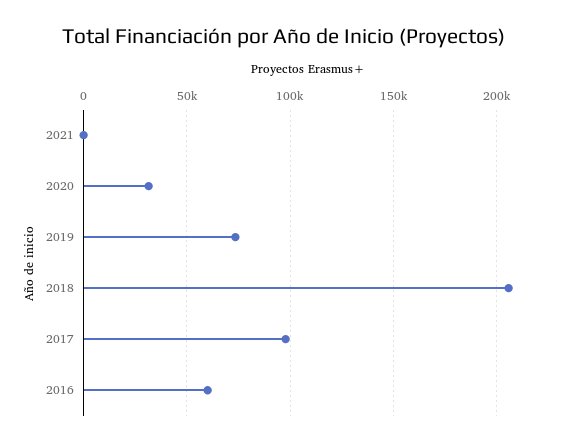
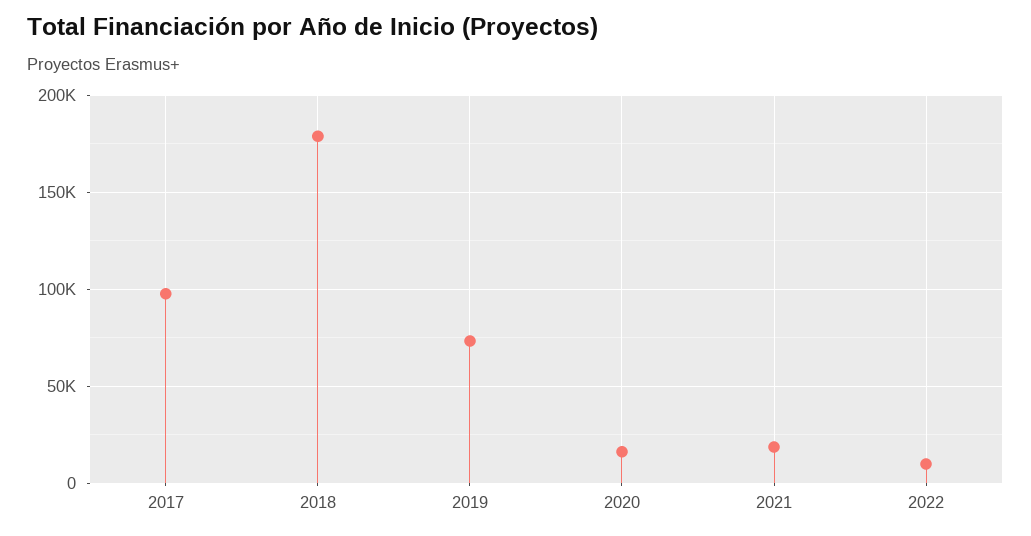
2021: 0 -> 20000
2020: 30000 -> 15000
2018: 205000 -> 180000
2016: 60000 -> none
2022: none -> 10000

